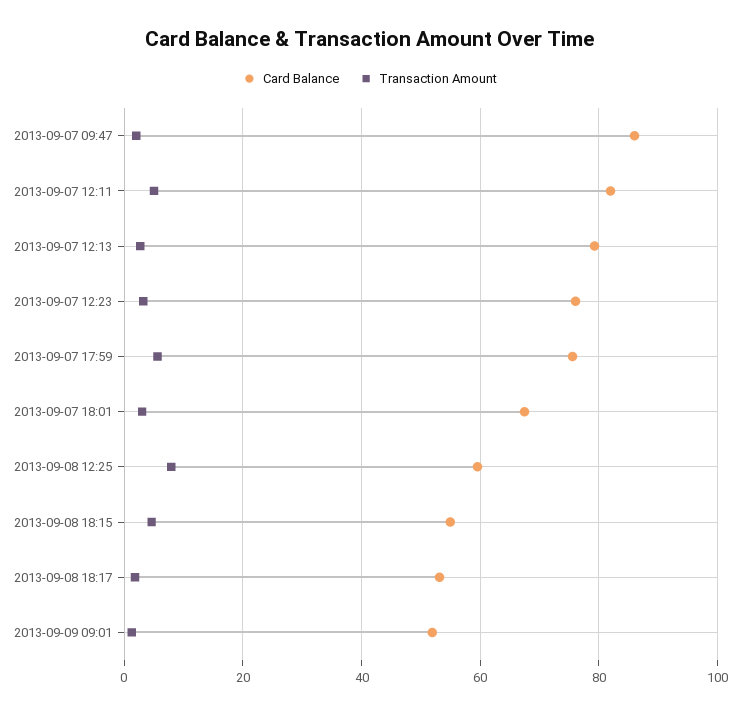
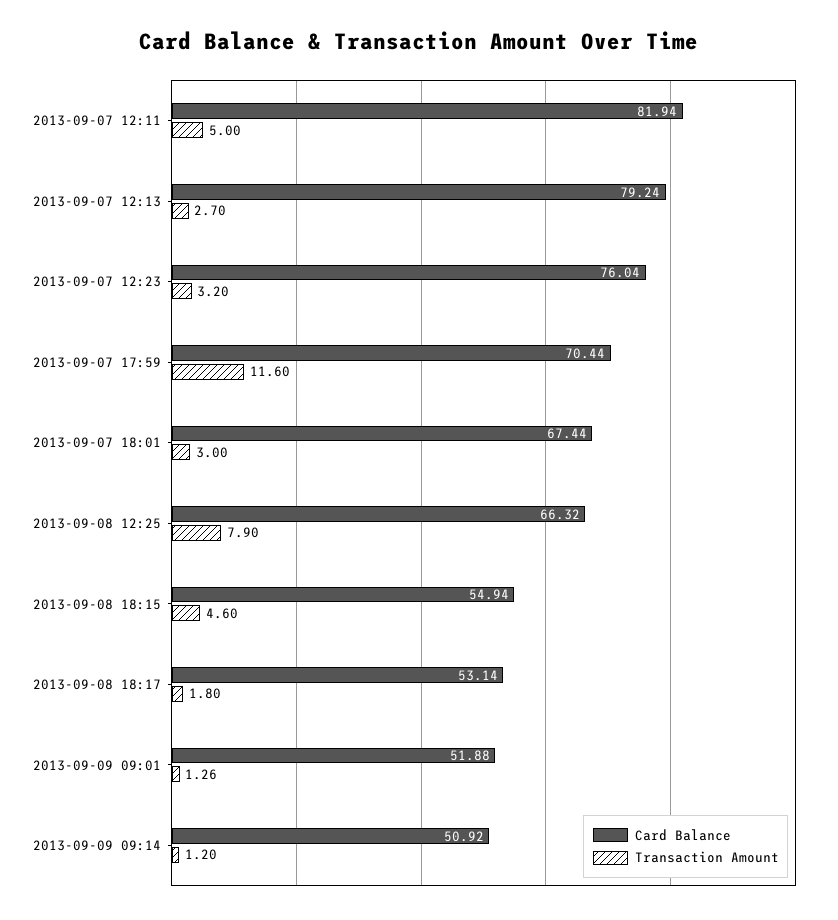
Card Balance, 2013-09-07 09:47: 86 -> none
Transaction Amount, 2013-09-07 09:47: 2 -> none
Card Balance, 2013-09-07 17:59: 76 -> 70.44
Transaction Amount, 2013-09-07 17:59: 6 -> 11.6
Card Balance, 2013-09-08 12:25: 60 -> 66.32
Card Balance, 2013-09-09 09:14: none -> 50.92
Transaction Amount, 2013-09-09 09:14: none -> 1.2

